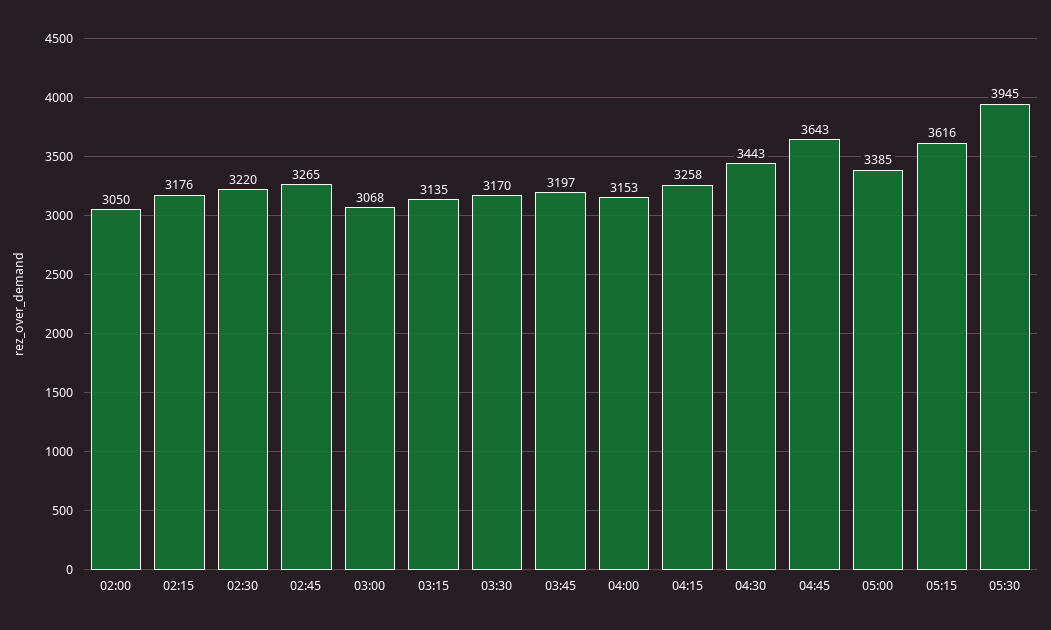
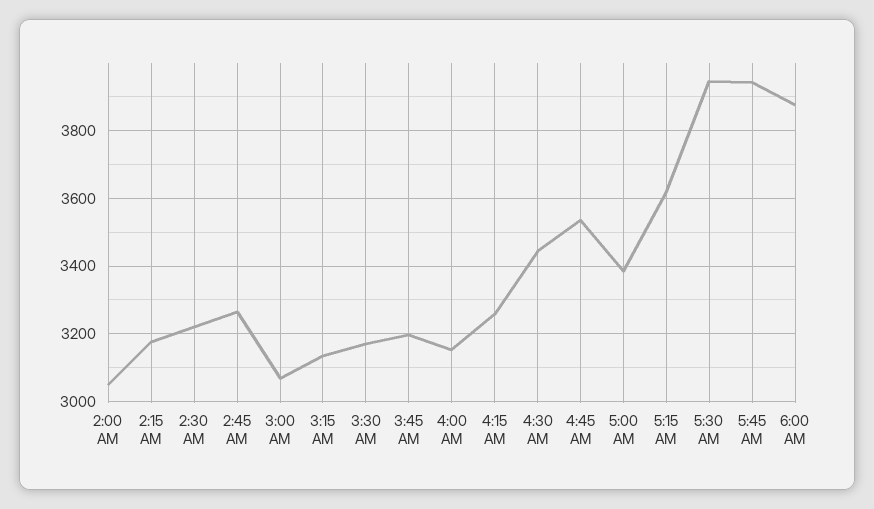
04:45: 3643 -> 3540
5:45 AM: none -> 3940
6:00 AM: none -> 3880

